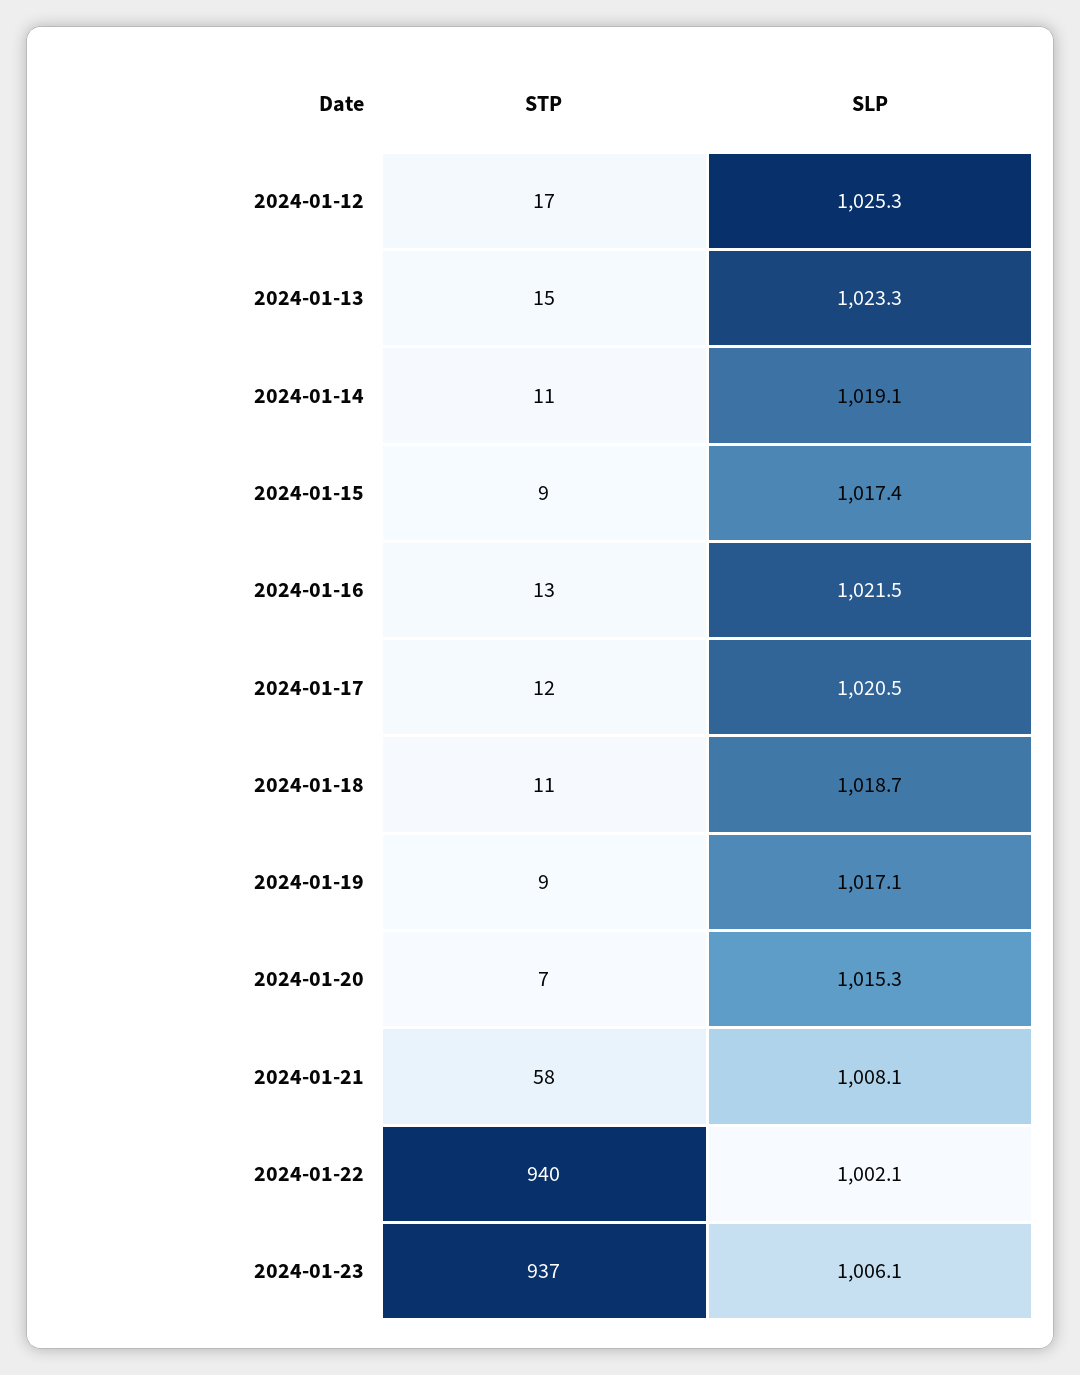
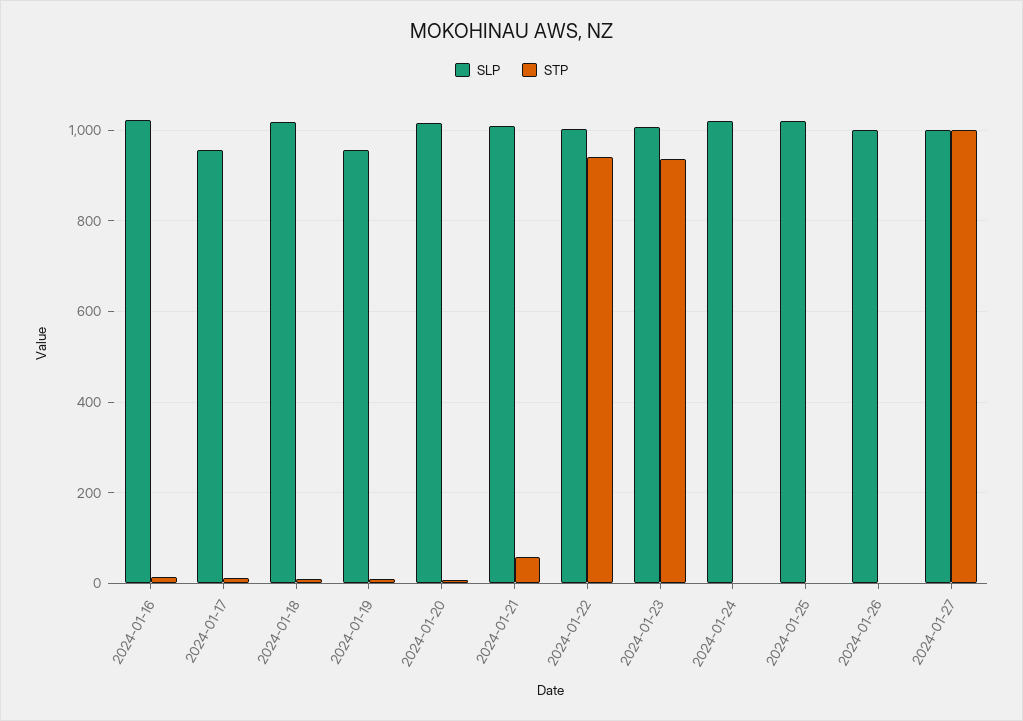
STP, 2024-01-12: 17 -> none
SLP, 2024-01-12: 1025.3 -> none
STP, 2024-01-13: 15 -> none
SLP, 2024-01-13: 1023.3 -> none
STP, 2024-01-14: 11 -> none
SLP, 2024-01-14: 1019.1 -> none
STP, 2024-01-15: 9 -> none
SLP, 2024-01-15: 1017.4 -> none
SLP, 2024-01-17: 1020.5 -> 960
SLP, 2024-01-19: 1017.1 -> 960
SLP, 2024-01-24: none -> 1020
STP, 2024-01-24: none -> 0
SLP, 2024-01-25: none -> 1020
STP, 2024-01-25: none -> 0
SLP, 2024-01-26: none -> 1000
STP, 2024-01-26: none -> 0
SLP, 2024-01-27: none -> 1000
STP, 2024-01-27: none -> 1000

